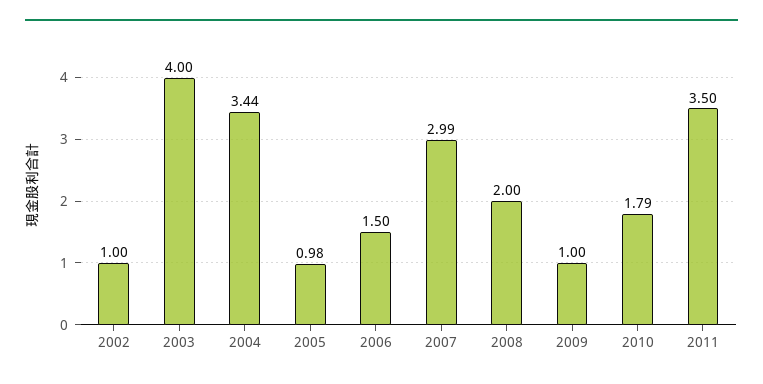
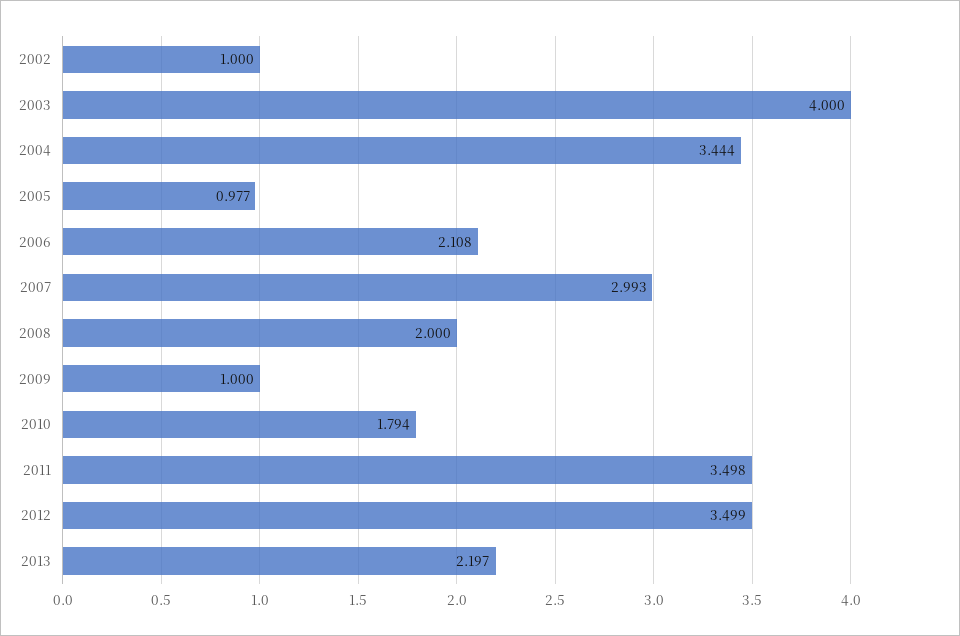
2006: 1.5 -> 2.108
2012: none -> 3.499
2013: none -> 2.197

